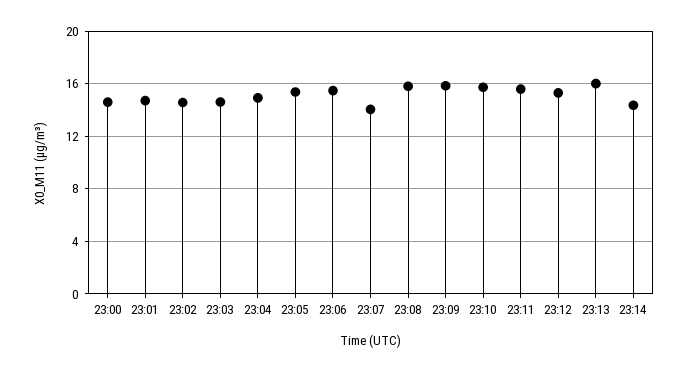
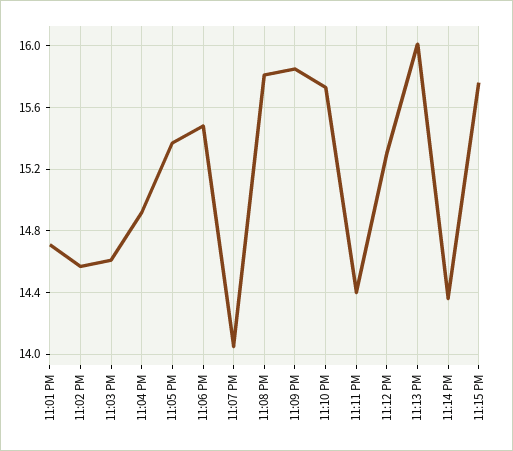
23:00: 14.5 -> none
23:11: 15.5 -> 14.4
11:15 PM: none -> 15.75

